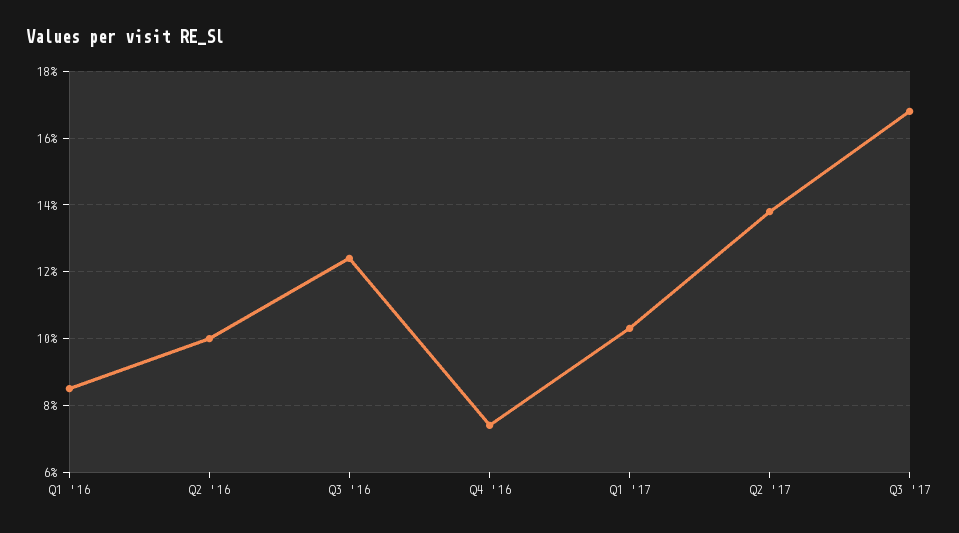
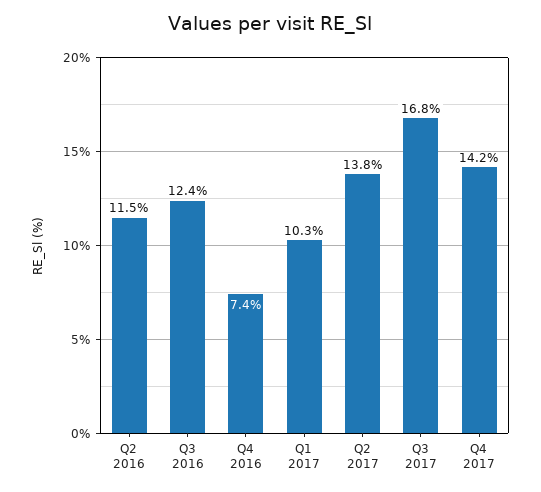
Q1 '16: 8.5 -> none
Q2 '16: 10 -> 11.5
Q4 2017: none -> 14.2

